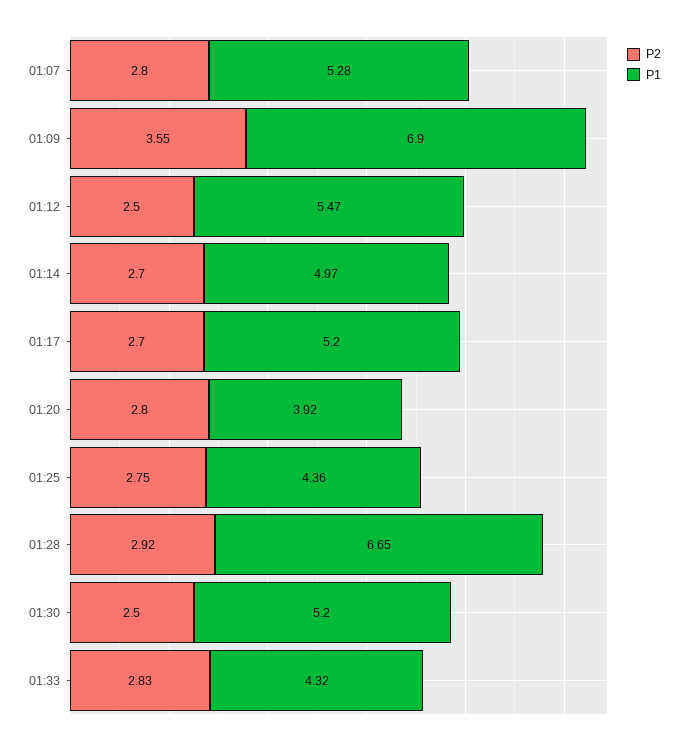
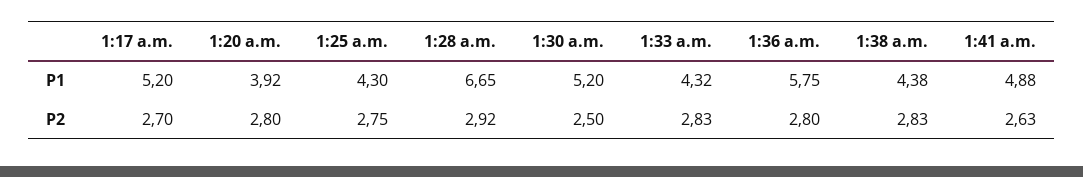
P2, 01:07: 2.8 -> none
P1, 01:07: 5.28 -> none
P2, 01:09: 3.55 -> none
P1, 01:09: 6.9 -> none
P2, 01:12: 2.5 -> none
P1, 01:12: 5.47 -> none
P2, 01:14: 2.7 -> none
P1, 01:14: 4.97 -> none
P1, 01:25: 4.36 -> 4.3
P1, 1:36 a.m.: none -> 5.75
P1, 1:38 a.m.: none -> 4.38
P1, 1:41 a.m.: none -> 4.88
P2, 1:36 a.m.: none -> 2.8
P2, 1:38 a.m.: none -> 2.83
P2, 1:41 a.m.: none -> 2.63

